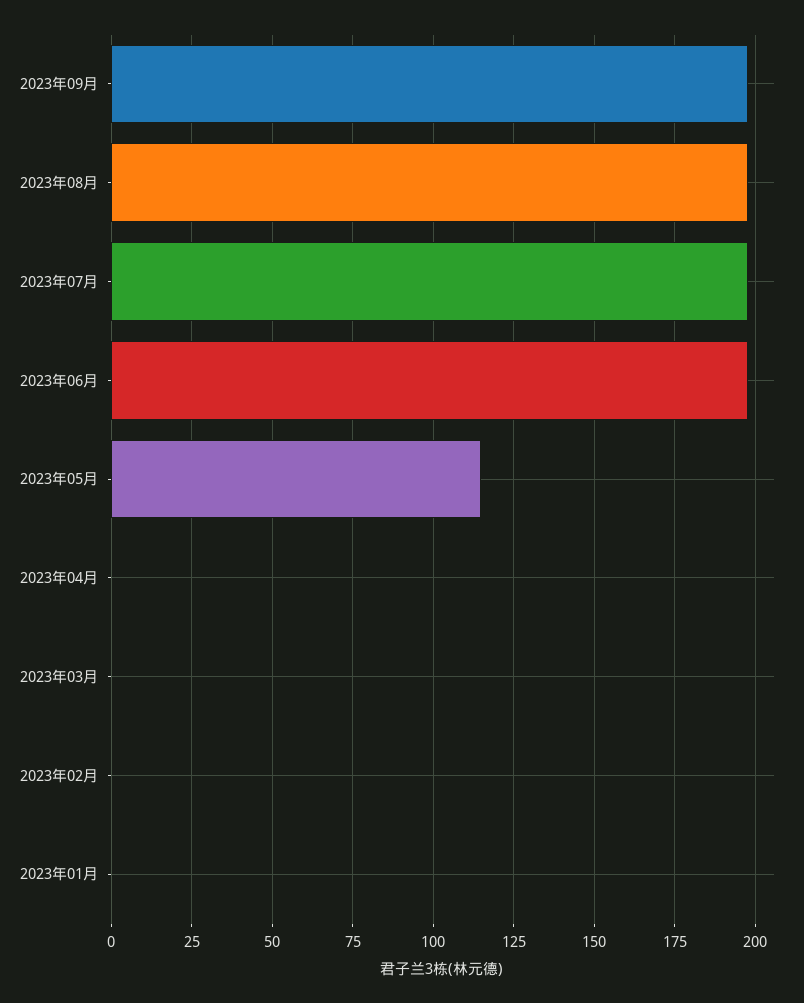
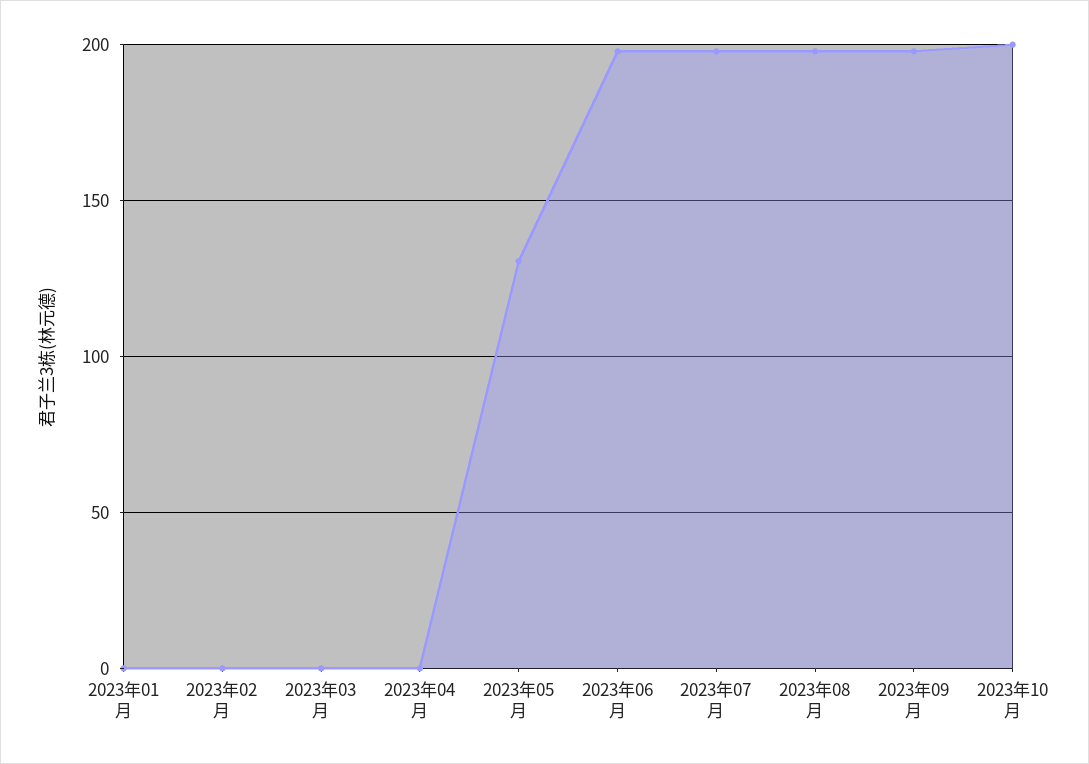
2023年05月: 115 -> 130
2023年10月: none -> 200

